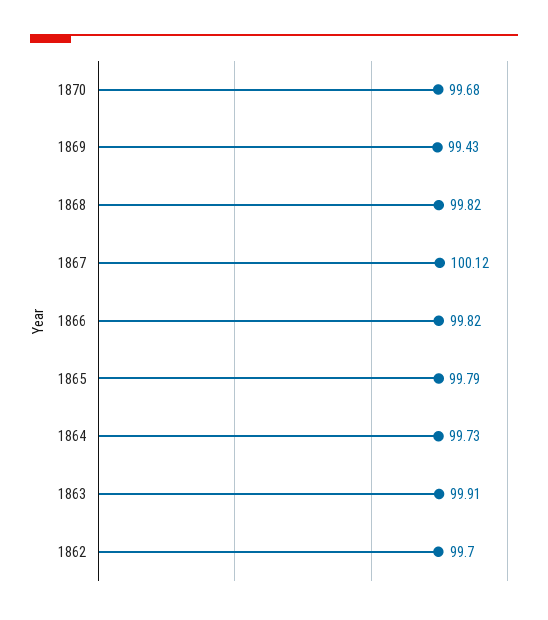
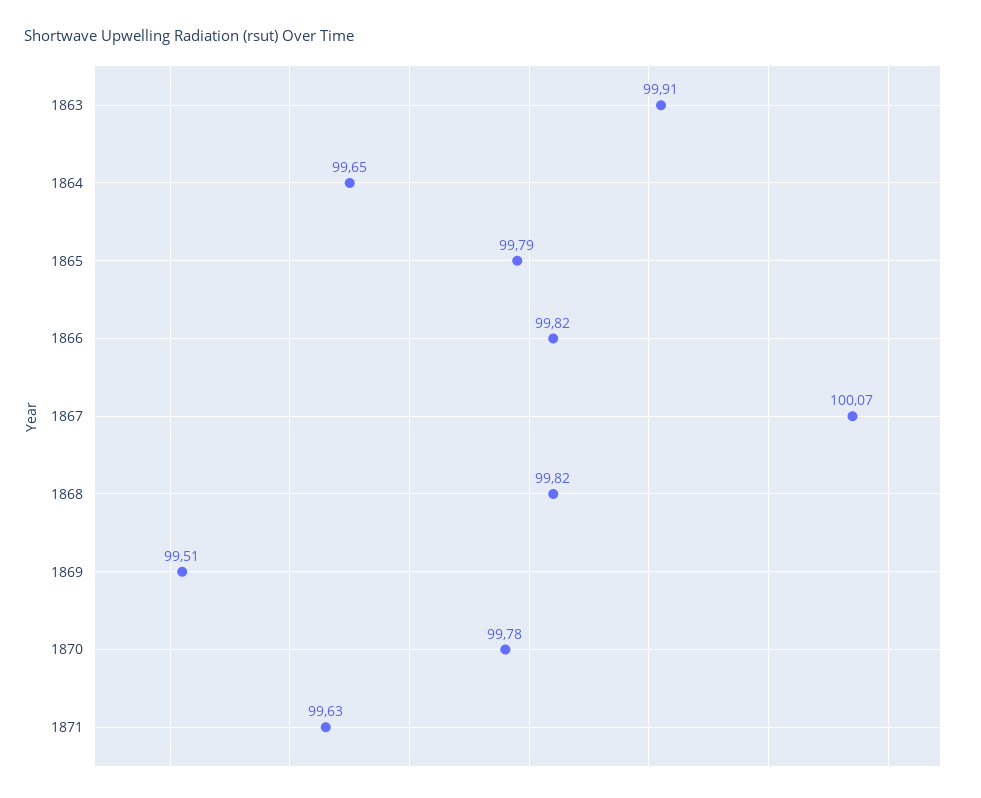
1870: 99.68 -> 99.78
1869: 99.43 -> 99.51
1867: 100.12 -> 100.07
1864: 99.73 -> 99.65
1862: 99.7 -> none
1871: none -> 99.63

